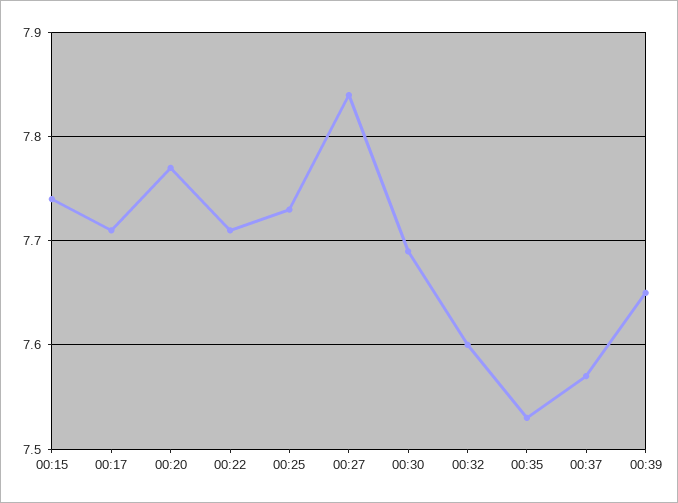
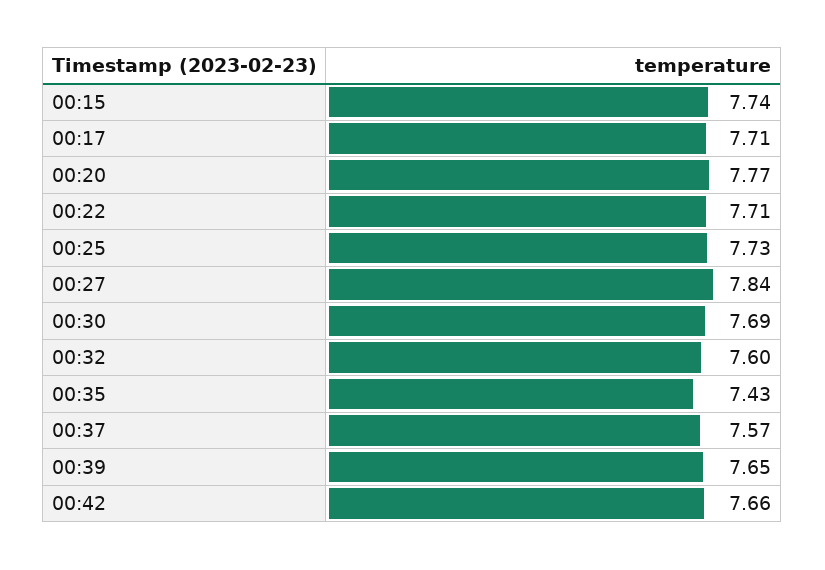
00:35: 7.53 -> 7.43
00:42: none -> 7.66

